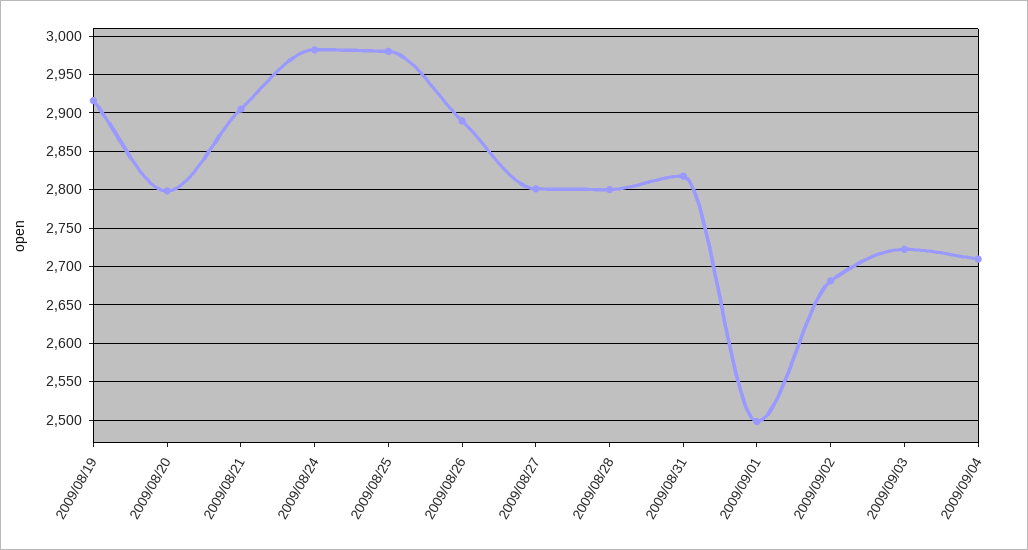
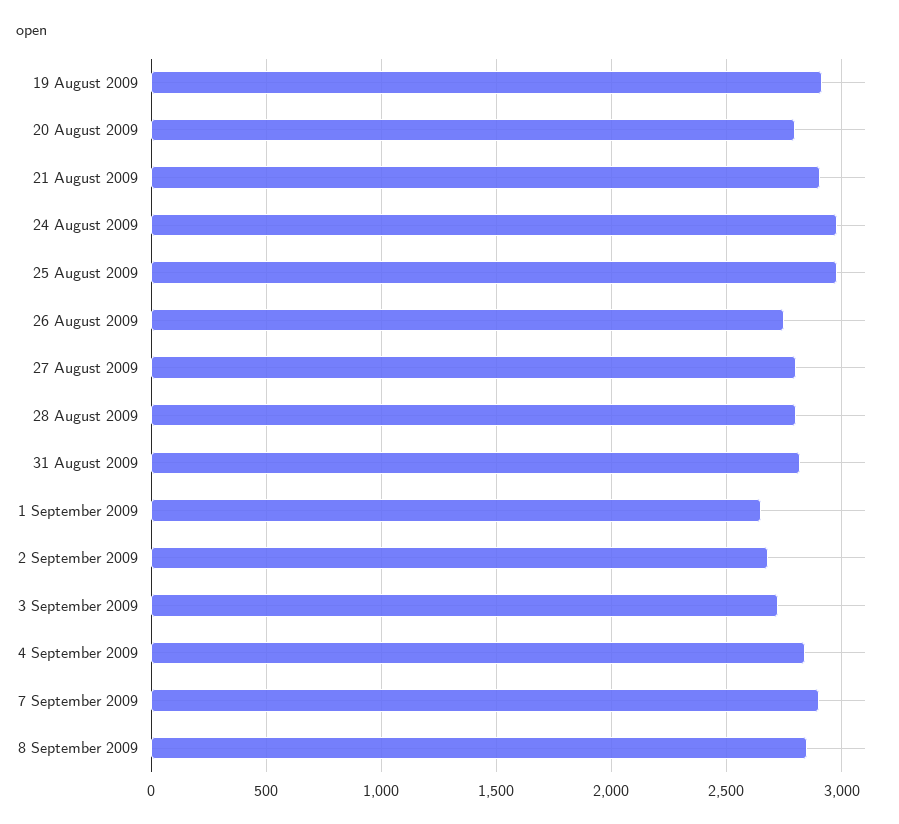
2009/08/26: 2890 -> 2750
2009/09/01: 2500 -> 2650
2009/09/04: 2710 -> 2850
7 September 2009: none -> 2900
8 September 2009: none -> 2850

